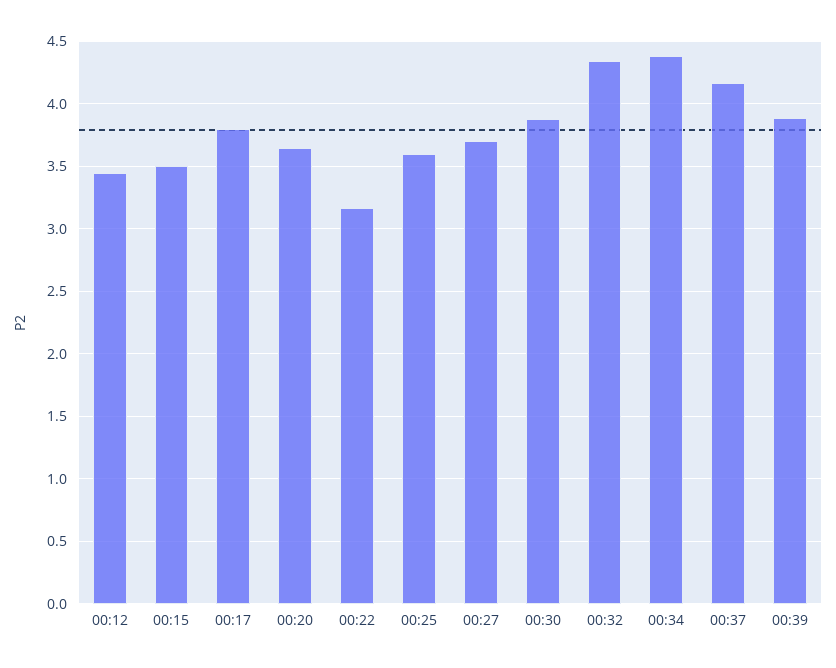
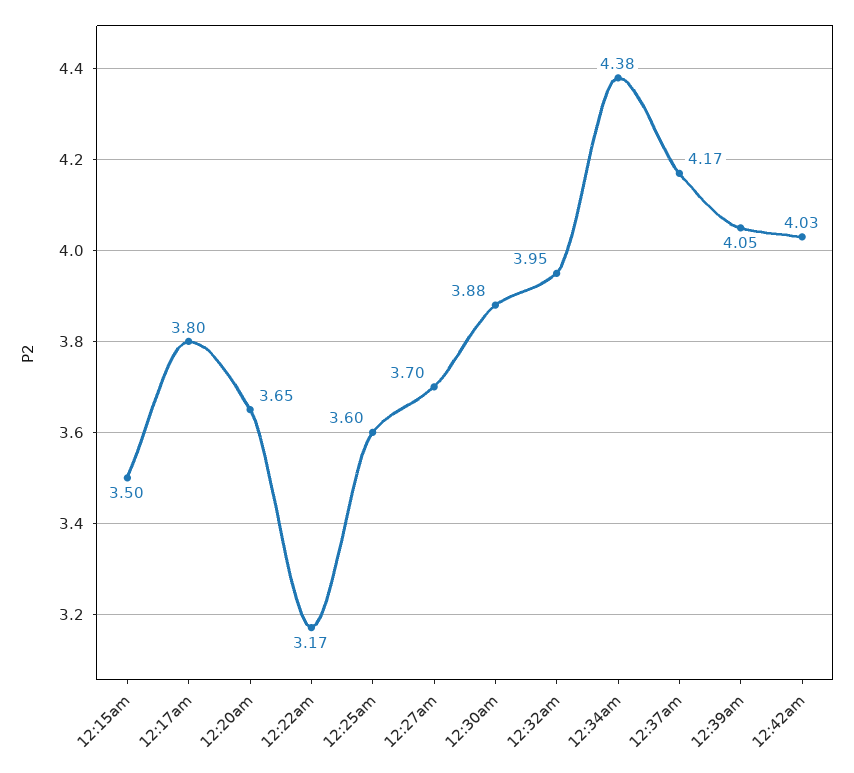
00:12: 3.45 -> none
00:32: 4.35 -> 3.95
00:39: 3.9 -> 4.05
12:42am: none -> 4.03

